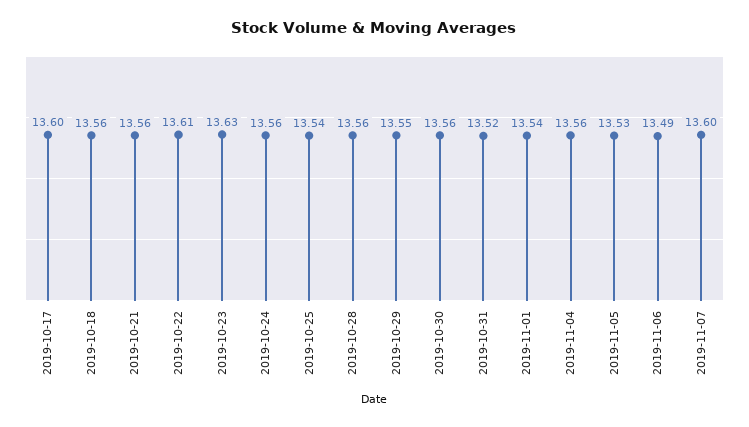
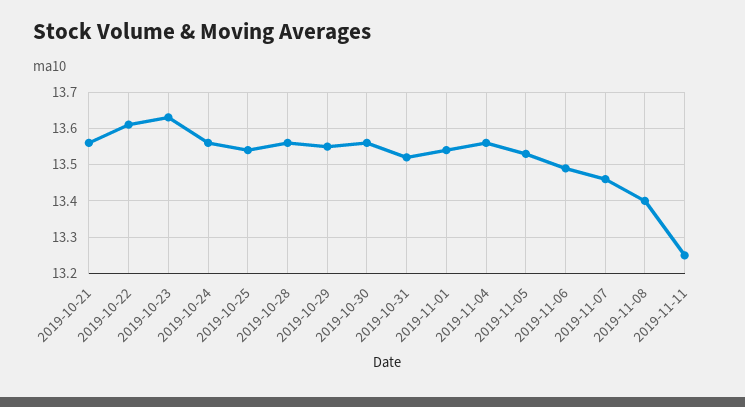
2019-10-17: 13.6 -> none
2019-10-18: 13.56 -> none
2019-11-07: 13.6 -> 13.45
2019-11-08: none -> 13.4
2019-11-11: none -> 13.25

